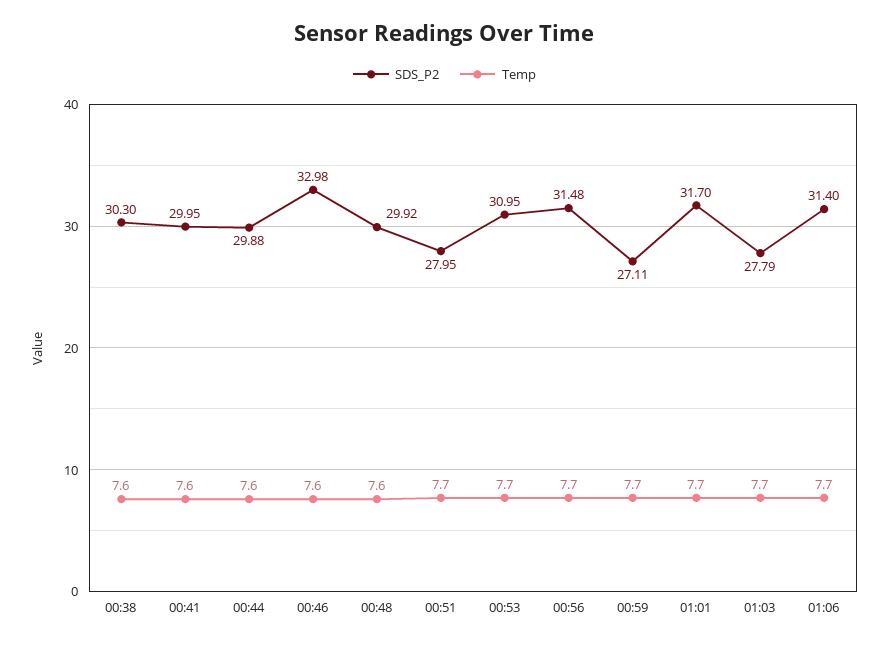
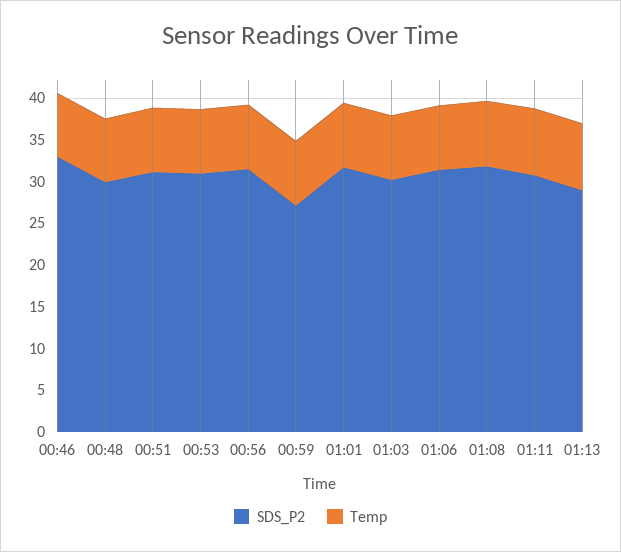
SDS_P2, 00:38: 30.3 -> none
Temp, 00:38: 7.6 -> none
SDS_P2, 00:41: 29.95 -> none
Temp, 00:41: 7.6 -> none
SDS_P2, 00:44: 29.88 -> none
Temp, 00:44: 7.6 -> none
SDS_P2, 00:51: 27.95 -> 31
SDS_P2, 01:03: 27.79 -> 30
SDS_P2, 01:08: none -> 32
Temp, 01:08: none -> 8
SDS_P2, 01:11: none -> 31
Temp, 01:11: none -> 8
SDS_P2, 01:13: none -> 29
Temp, 01:13: none -> 8

